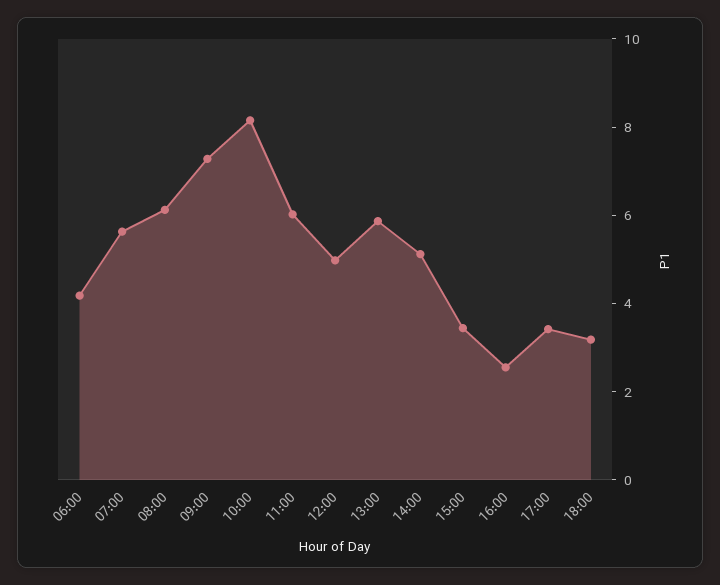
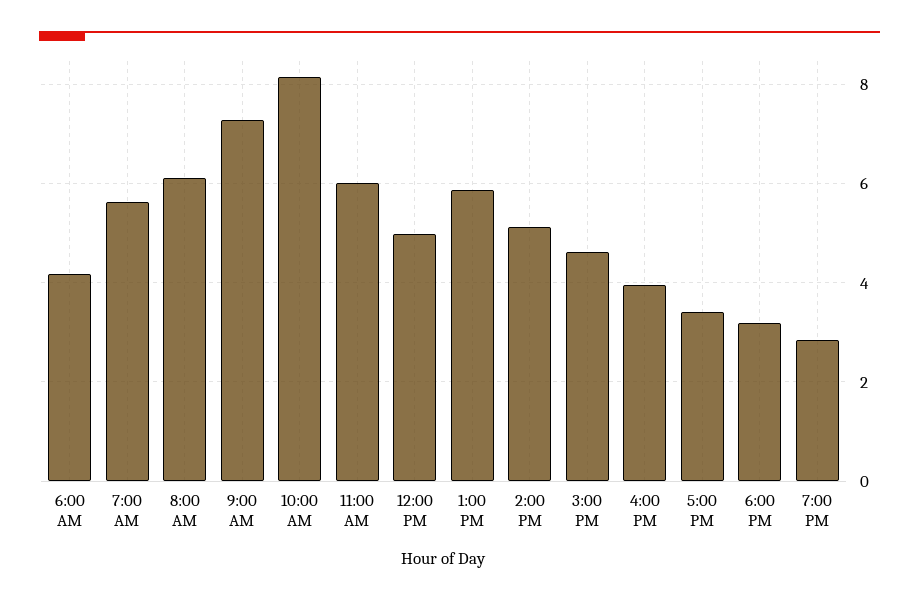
15:00: 3.5 -> 4.6
16:00: 2.5 -> 4
7:00 PM: none -> 2.8

